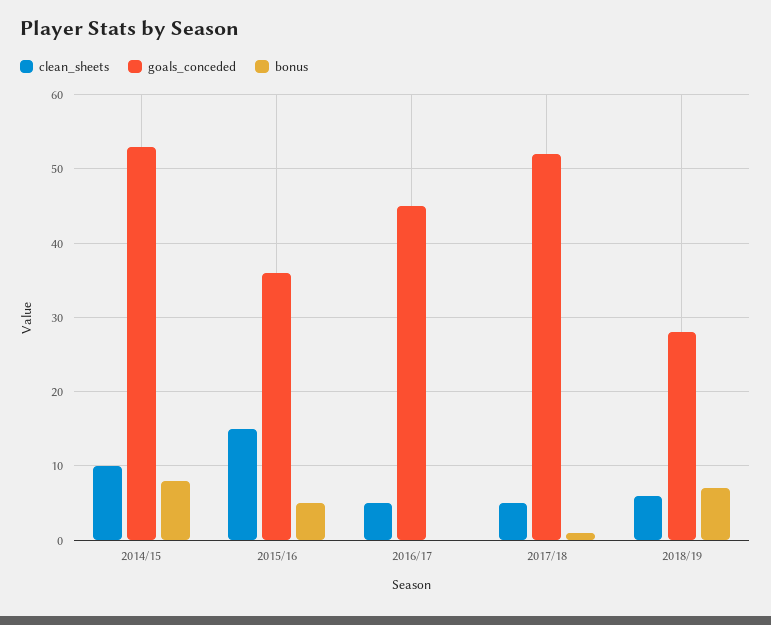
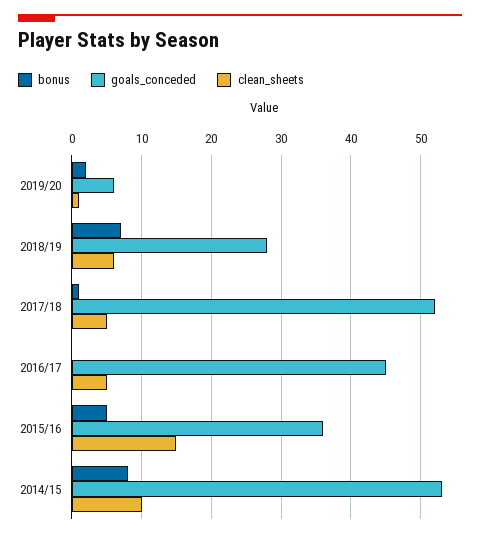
bonus, 2019/20: none -> 2
goals_conceded, 2019/20: none -> 6
clean_sheets, 2019/20: none -> 1

